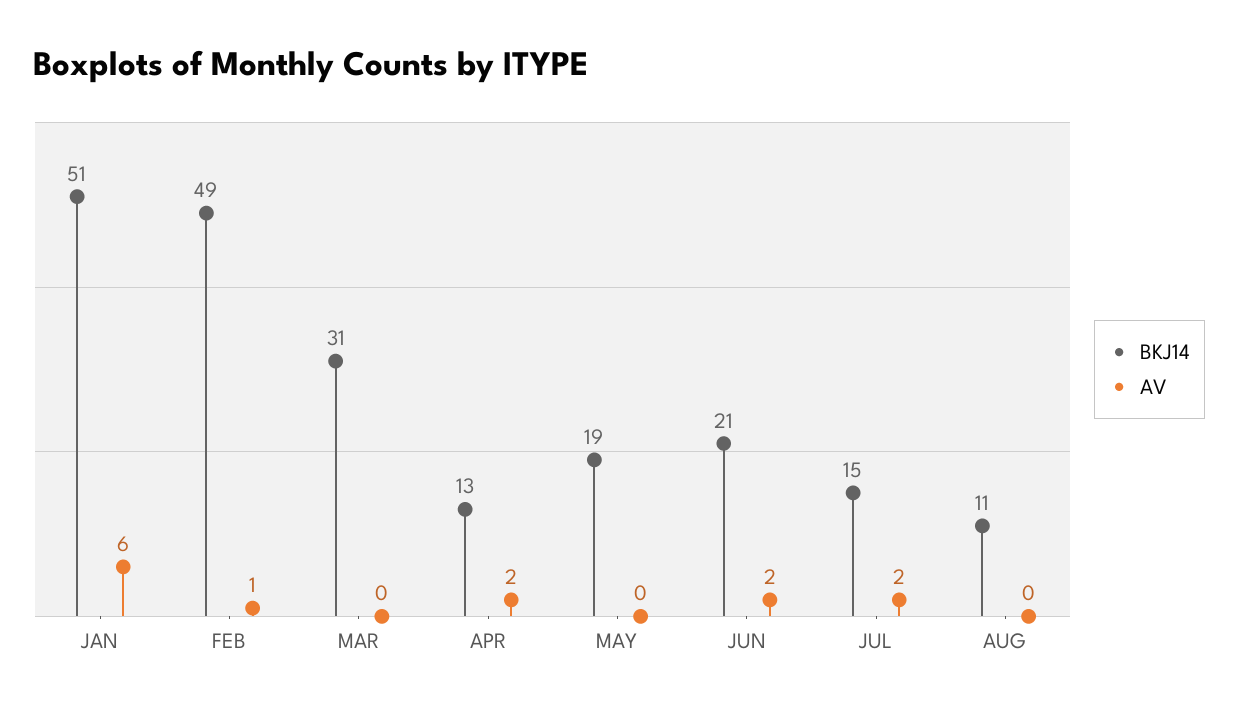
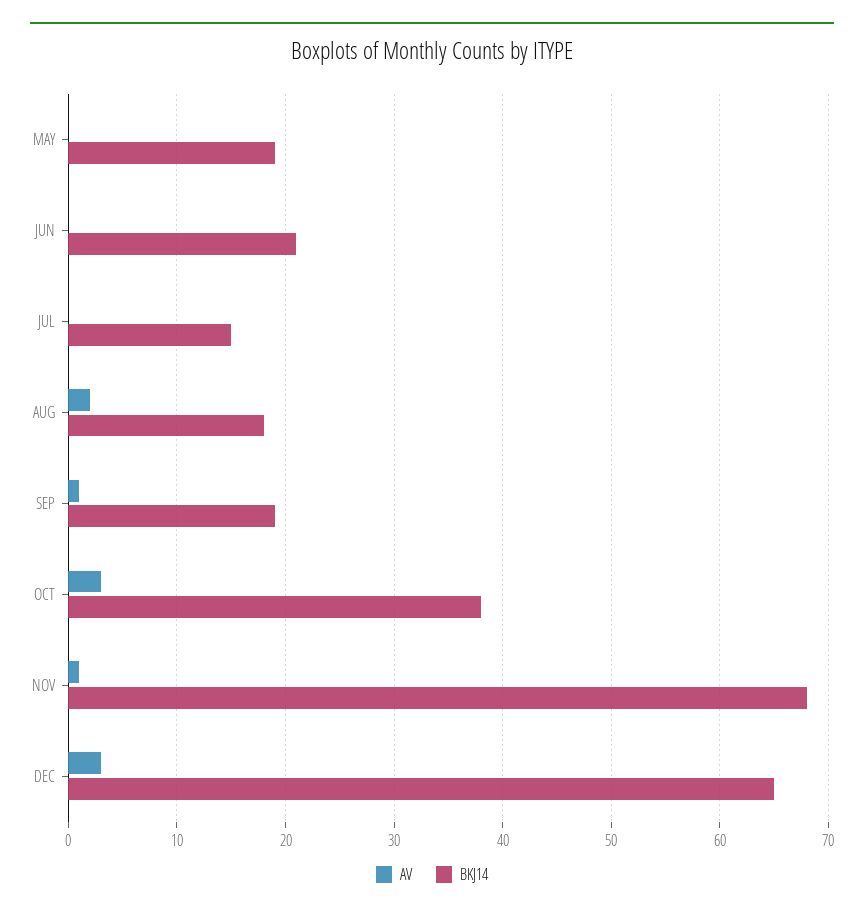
BKJ14, JAN: 51 -> none
AV, JAN: 6 -> none
BKJ14, FEB: 49 -> none
AV, FEB: 1 -> none
BKJ14, MAR: 31 -> none
AV, MAR: 0 -> none
BKJ14, APR: 13 -> none
AV, APR: 2 -> none
AV, JUN: 2 -> 0
AV, JUL: 2 -> 0
BKJ14, AUG: 11 -> 18
AV, AUG: 0 -> 2
AV, SEP: none -> 1
BKJ14, SEP: none -> 19
AV, OCT: none -> 3
BKJ14, OCT: none -> 38
AV, NOV: none -> 1
BKJ14, NOV: none -> 68
AV, DEC: none -> 3
BKJ14, DEC: none -> 65

